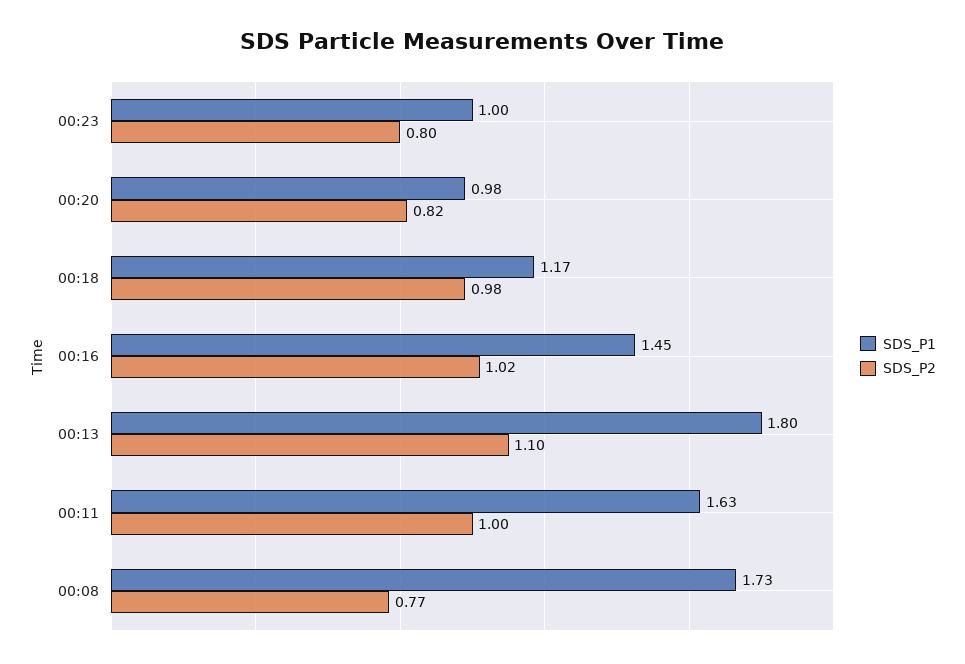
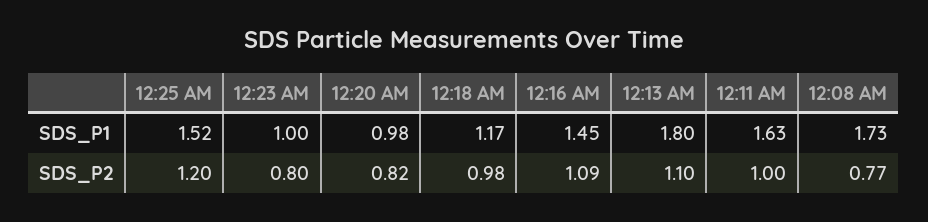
SDS_P2, 00:16: 1.02 -> 1.09
SDS_P1, 12:25 AM: none -> 1.52
SDS_P2, 12:25 AM: none -> 1.2

